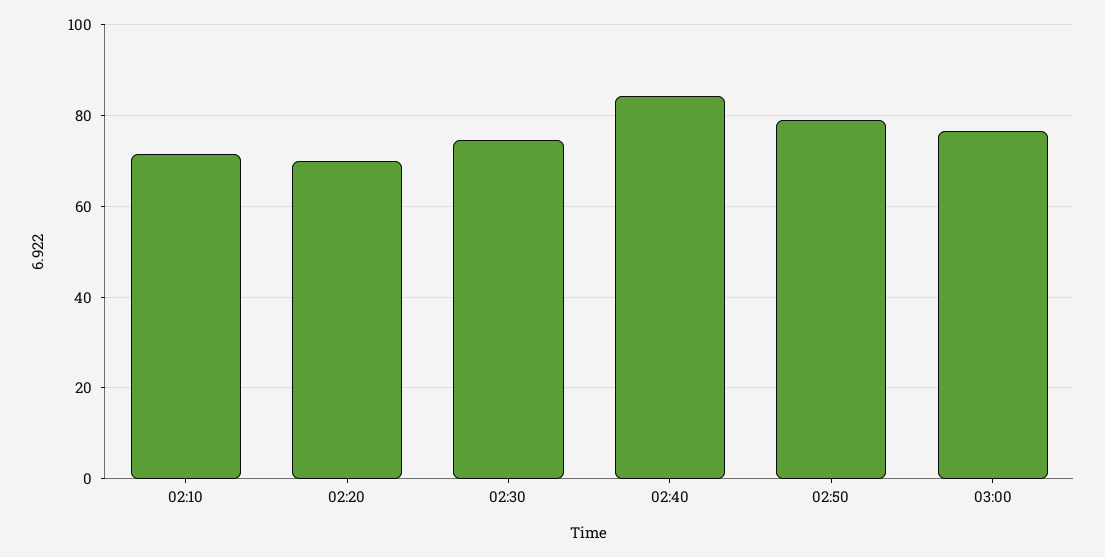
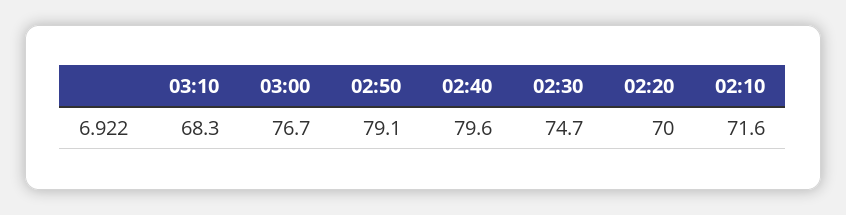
02:40: 84 -> 79.6
03:10: none -> 68.3

